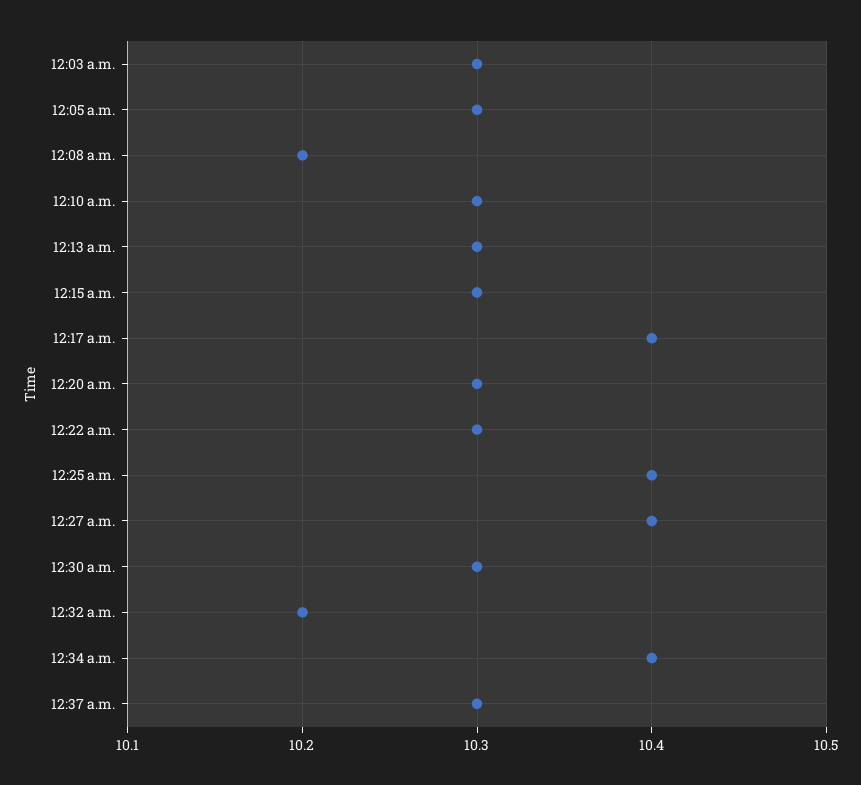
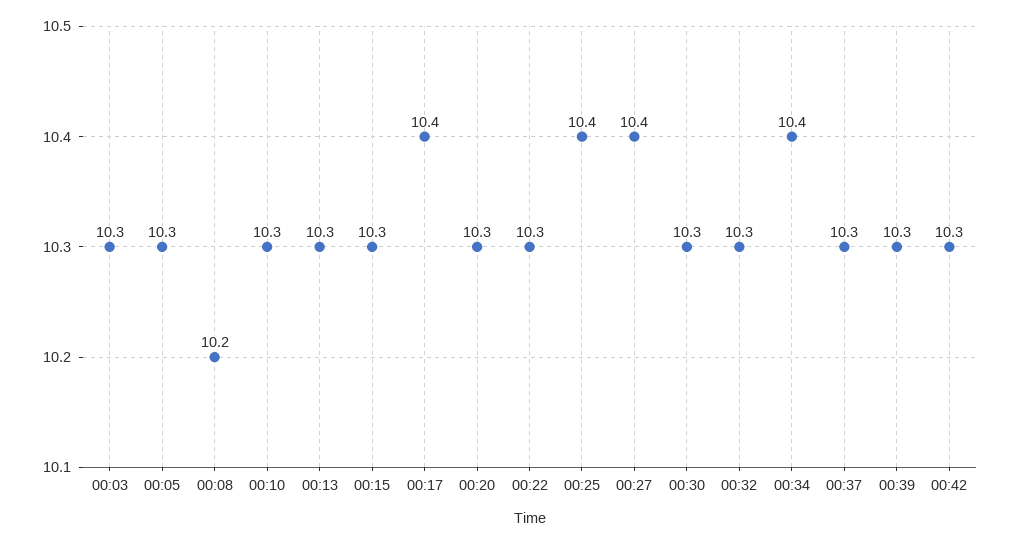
12:32 a.m.: 10.2 -> 10.3
00:39: none -> 10.3
00:42: none -> 10.3

